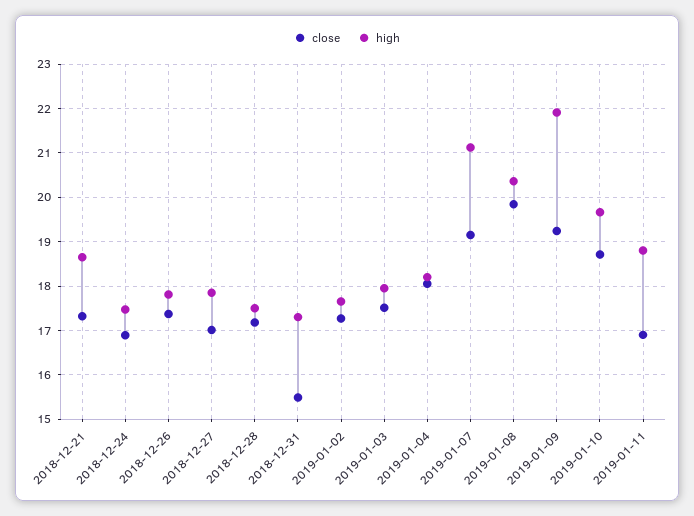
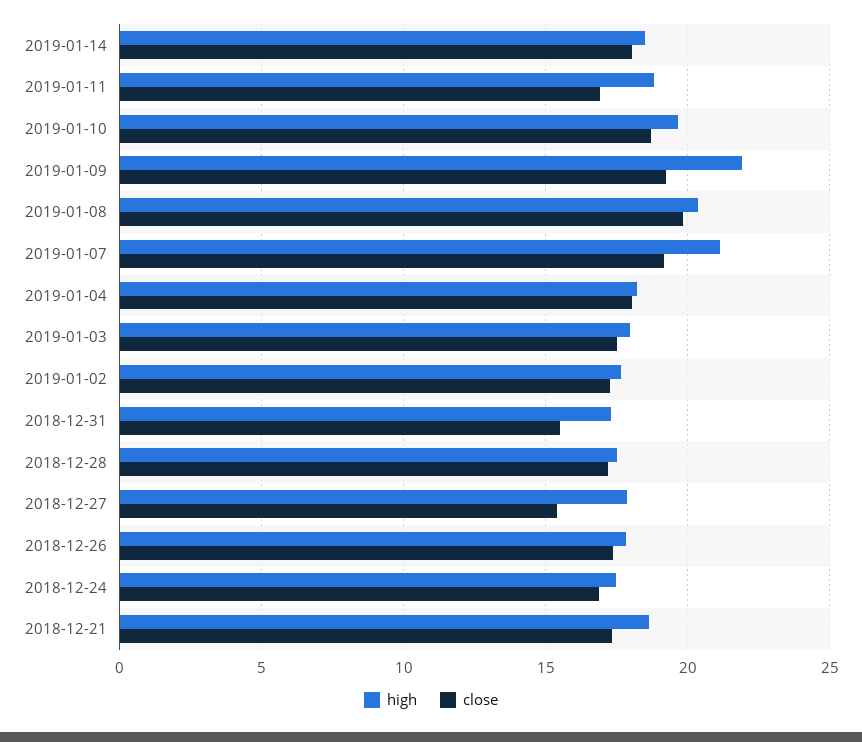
close, 2018-12-27: 17 -> 15.5
high, 2019-01-14: none -> 18.5
close, 2019-01-14: none -> 18

